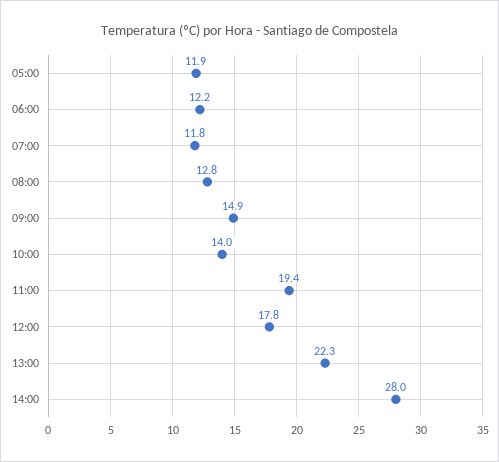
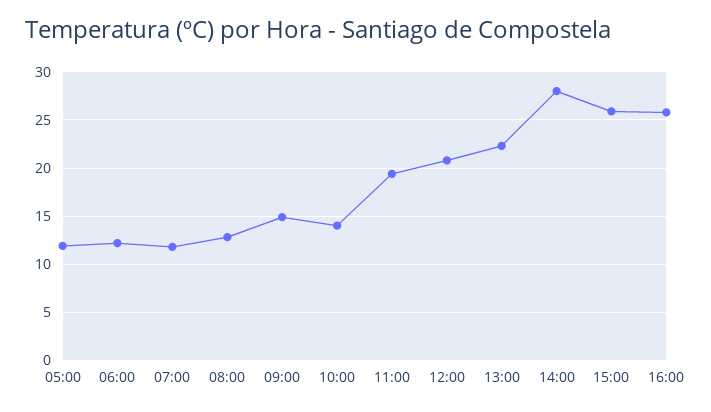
12:00: 17.8 -> 21
15:00: none -> 26
16:00: none -> 26

